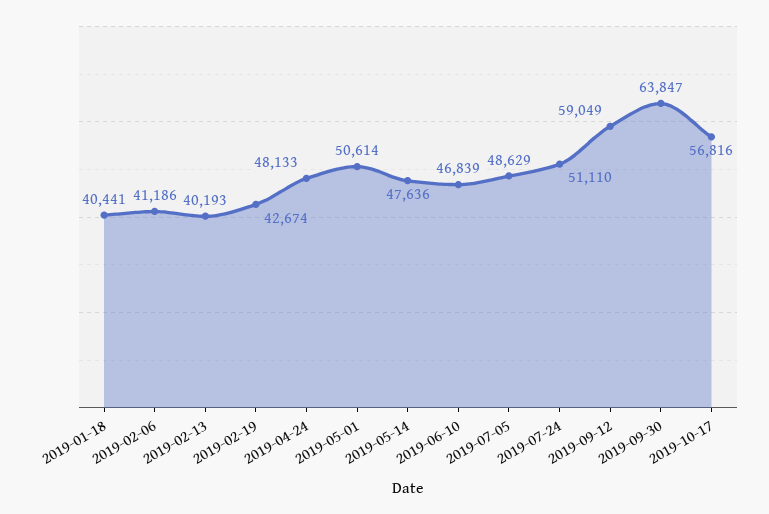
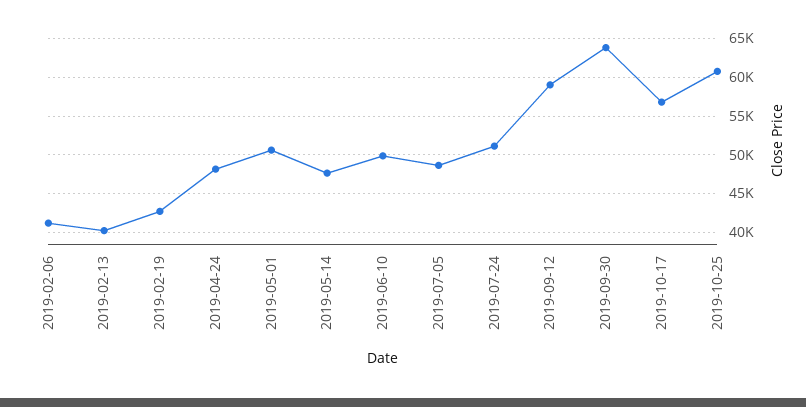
2019-01-18: 40441 -> none
2019-06-10: 46839 -> 50000
2019-10-25: none -> 61000

